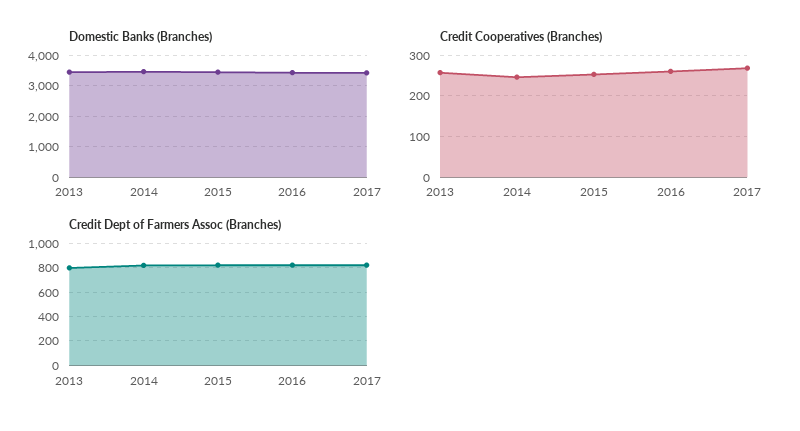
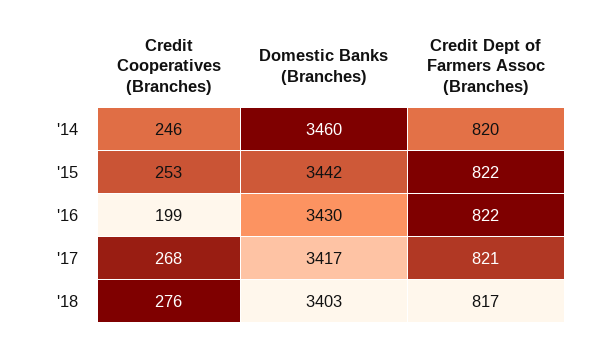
Domestic Banks (Branches), 2013: 3400 -> none
Credit Cooperatives (Branches), 2013: 260 -> none
Credit Cooperatives (Branches), 2016: 260 -> 199
Credit Dept of Farmers Assoc (Branches), 2013: 800 -> none
Credit Cooperatives (Branches), '18: none -> 276
Domestic Banks (Branches), '18: none -> 3403
Credit Dept of Farmers Assoc (Branches), '18: none -> 817

